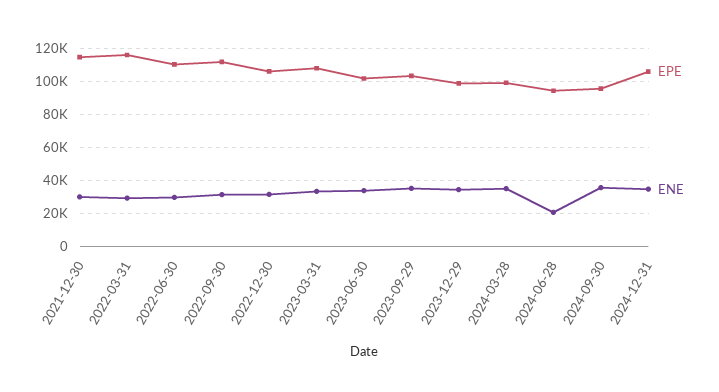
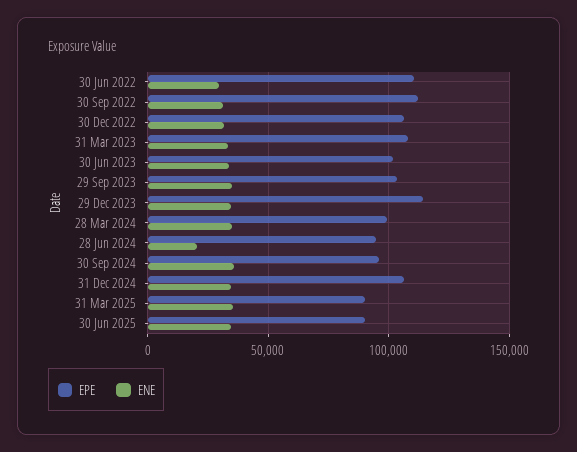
EPE, 2021-12-30: 115000 -> none
ENE, 2021-12-30: 30000 -> none
EPE, 2022-03-31: 115000 -> none
ENE, 2022-03-31: 30000 -> none
EPE, 2023-12-29: 100000 -> 115000
EPE, 31 Mar 2025: none -> 90000
ENE, 31 Mar 2025: none -> 35000
EPE, 30 Jun 2025: none -> 90000
ENE, 30 Jun 2025: none -> 35000

